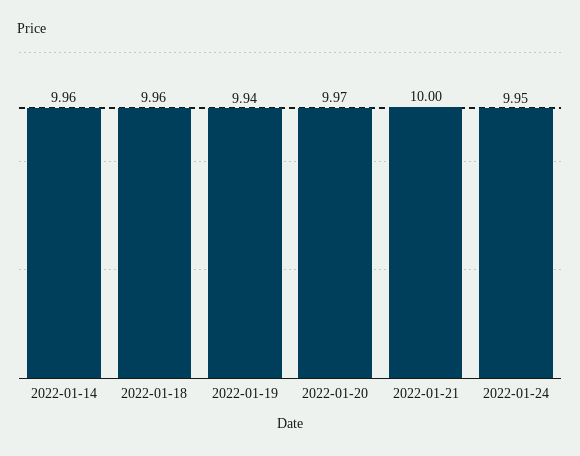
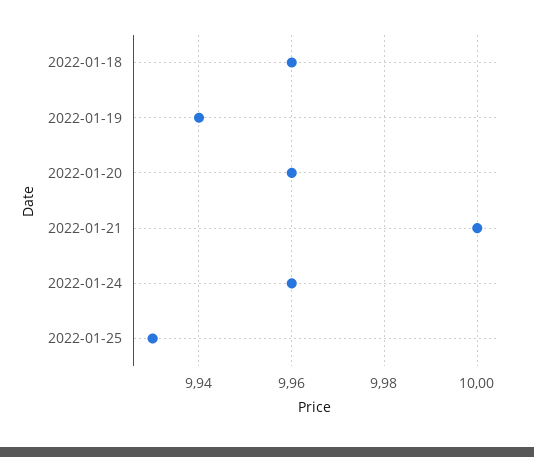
2022-01-14: 9.96 -> none
2022-01-20: 9.97 -> 9.96
2022-01-24: 9.95 -> 9.96
2022-01-25: none -> 9.93

